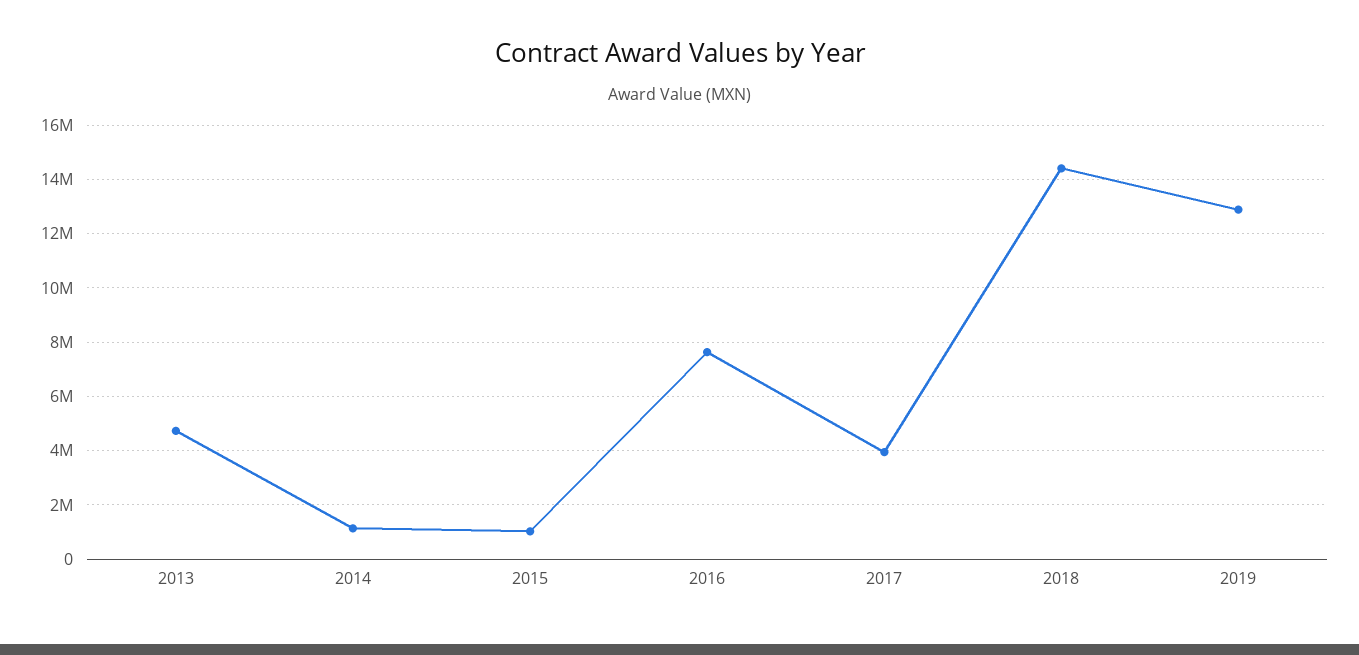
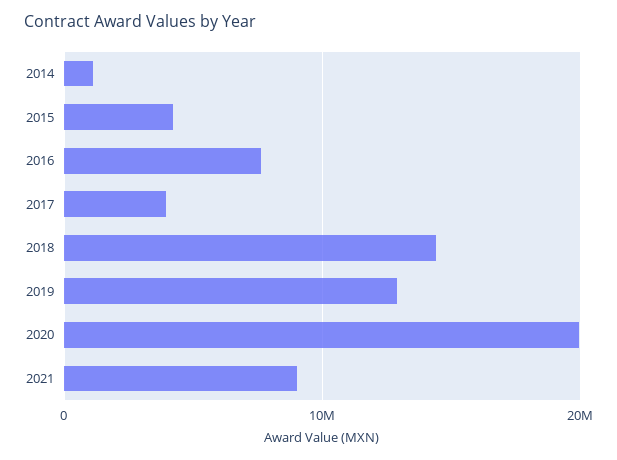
2013: 4750000 -> none
2015: 1000000 -> 4000000
2020: none -> 20000000
2021: none -> 9000000

